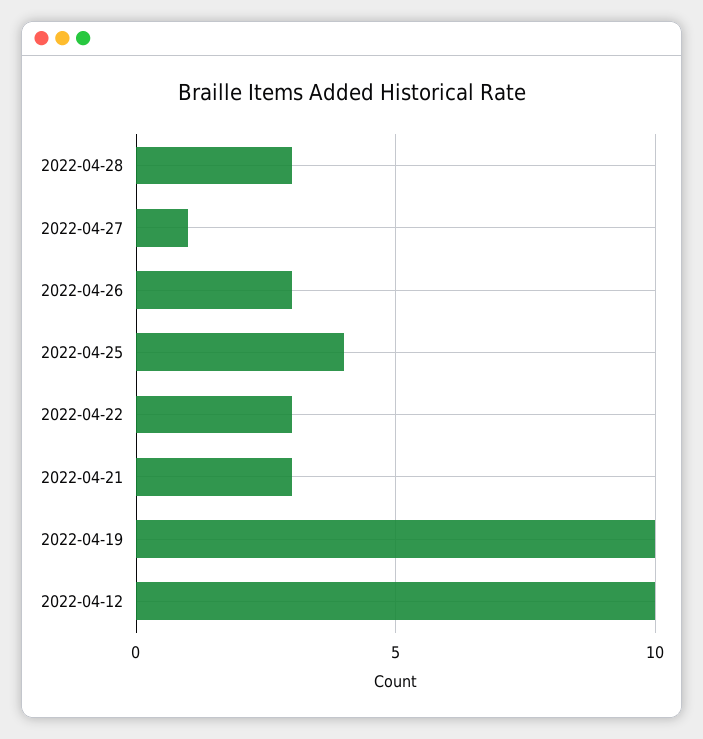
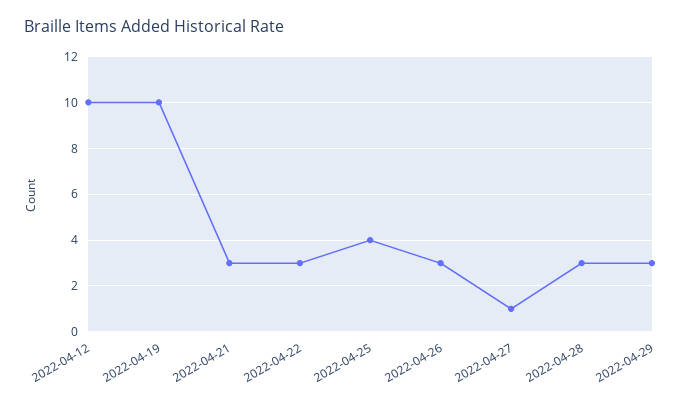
2022-04-29: none -> 3

